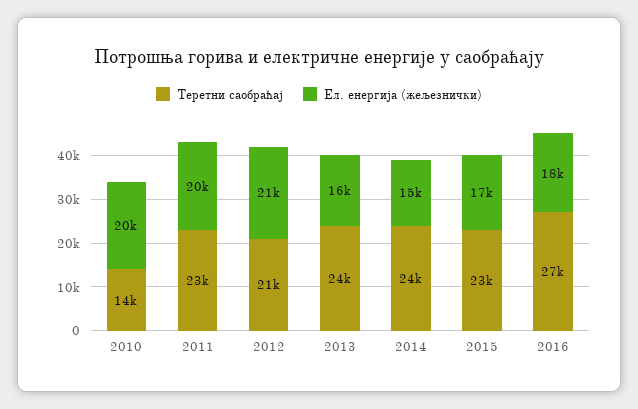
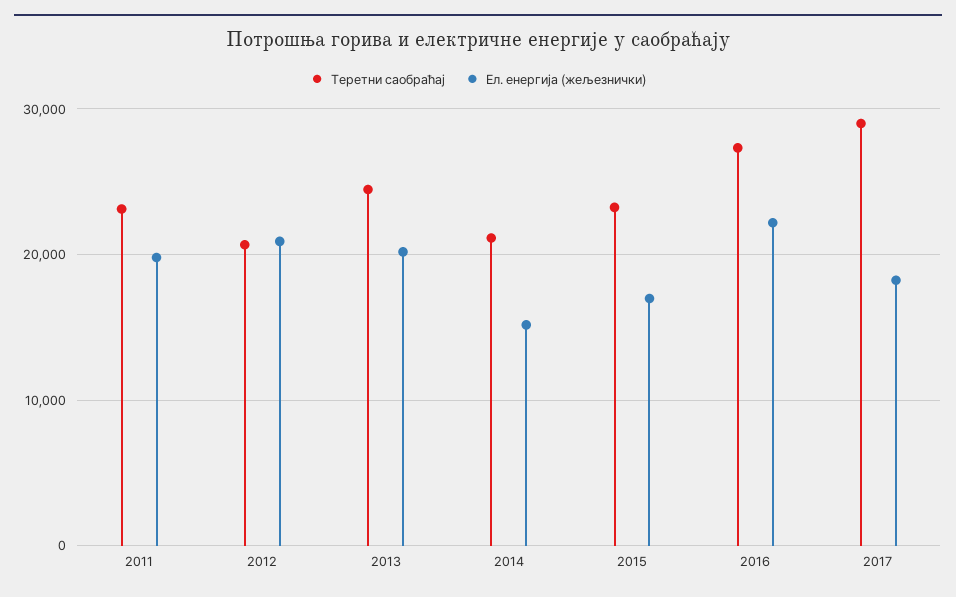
Теретни саобраћај, 2010: 14000 -> none
Ел. енергија (жељезнички), 2010: 20000 -> none
Ел. енергија (жељезнички), 2013: 16000 -> 20000
Теретни саобраћај, 2014: 24000 -> 21000
Ел. енергија (жељезнички), 2016: 18000 -> 22000
Теретни саобраћај, 2017: none -> 29000
Ел. енергија (жељезнички), 2017: none -> 18000

